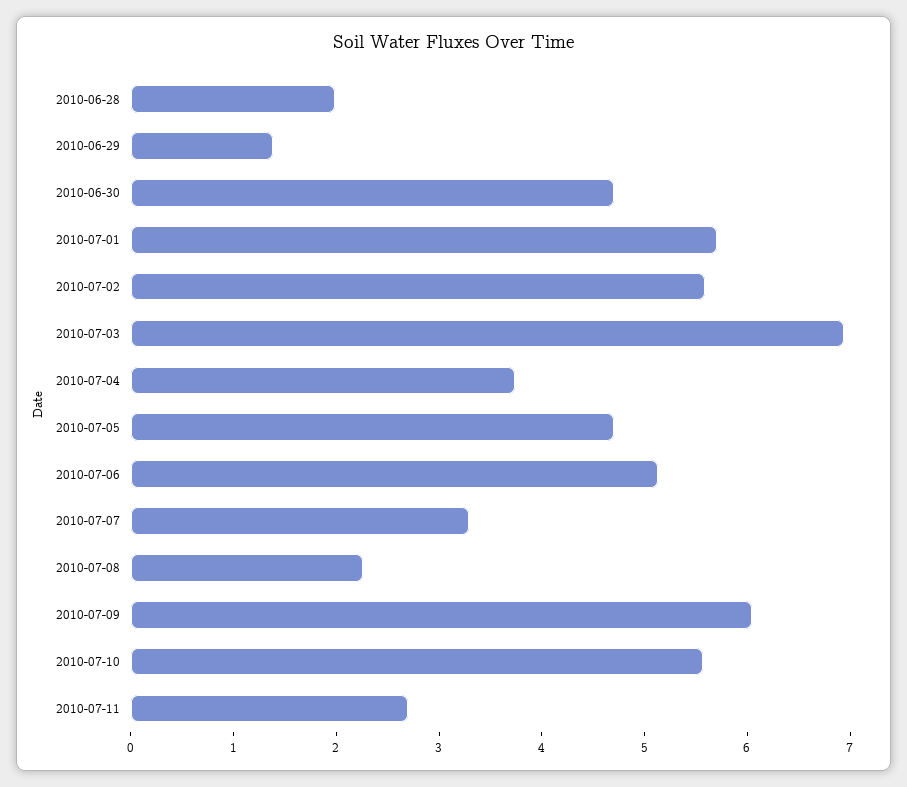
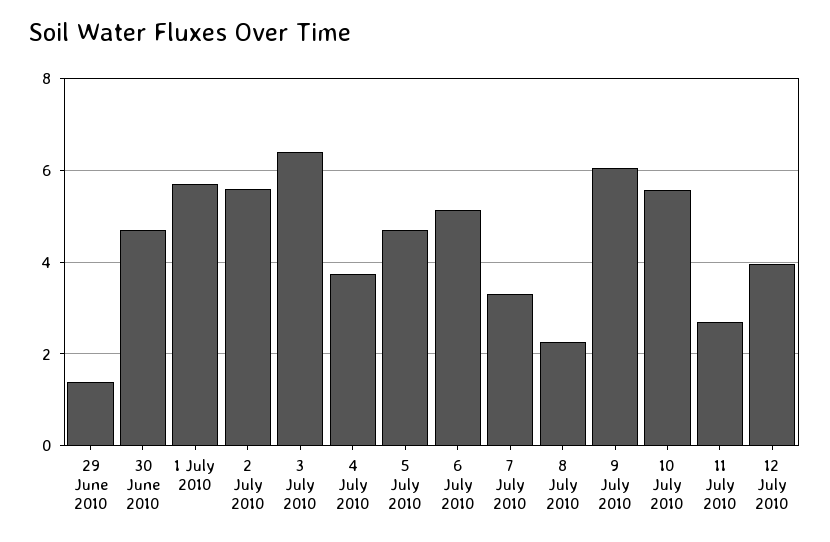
2010-06-28: 2 -> none
2010-07-03: 7 -> 6.4
12 July 2010: none -> 4

